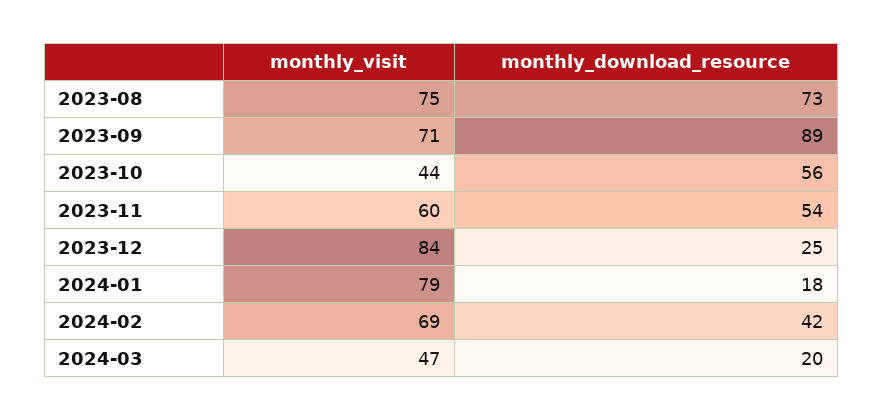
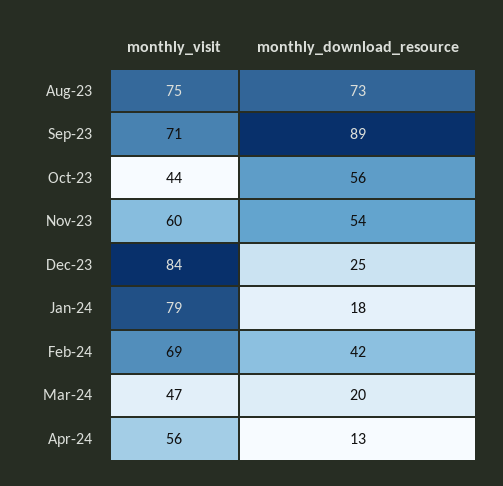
monthly_visit, Apr-24: none -> 56
monthly_download_resource, Apr-24: none -> 13

